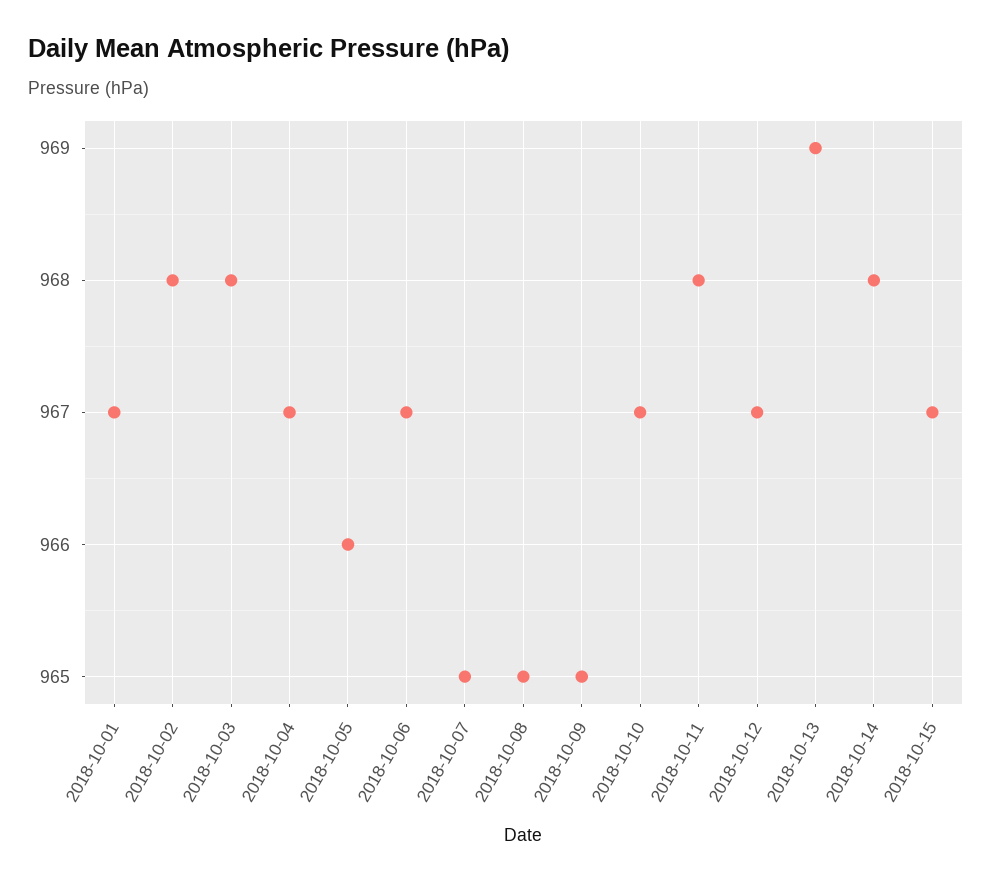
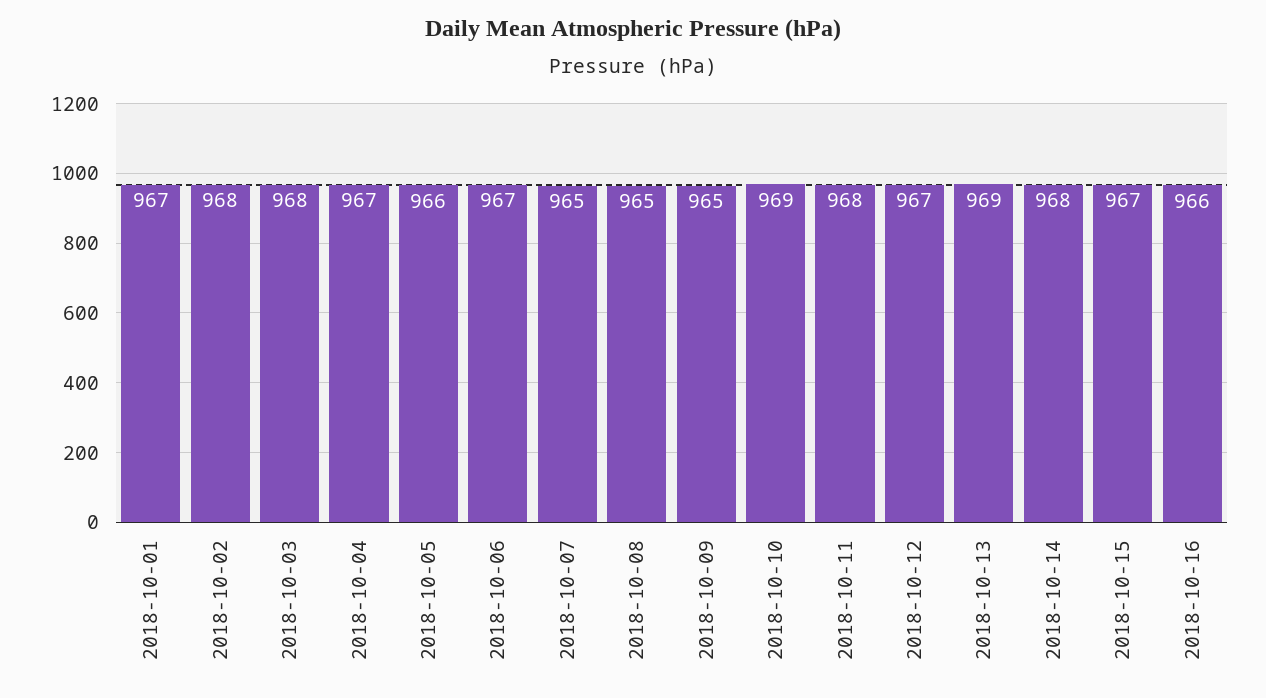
2018-10-10: 967 -> 969
2018-10-16: none -> 966

